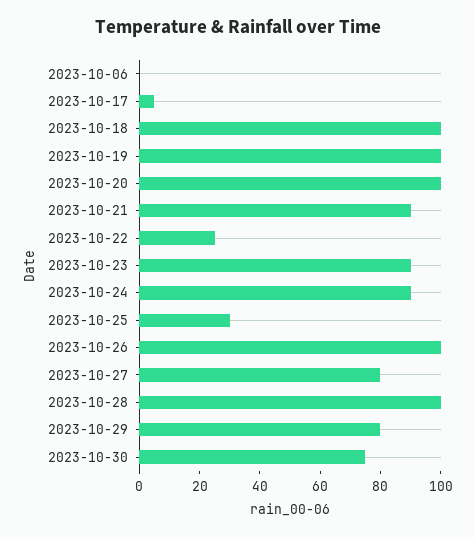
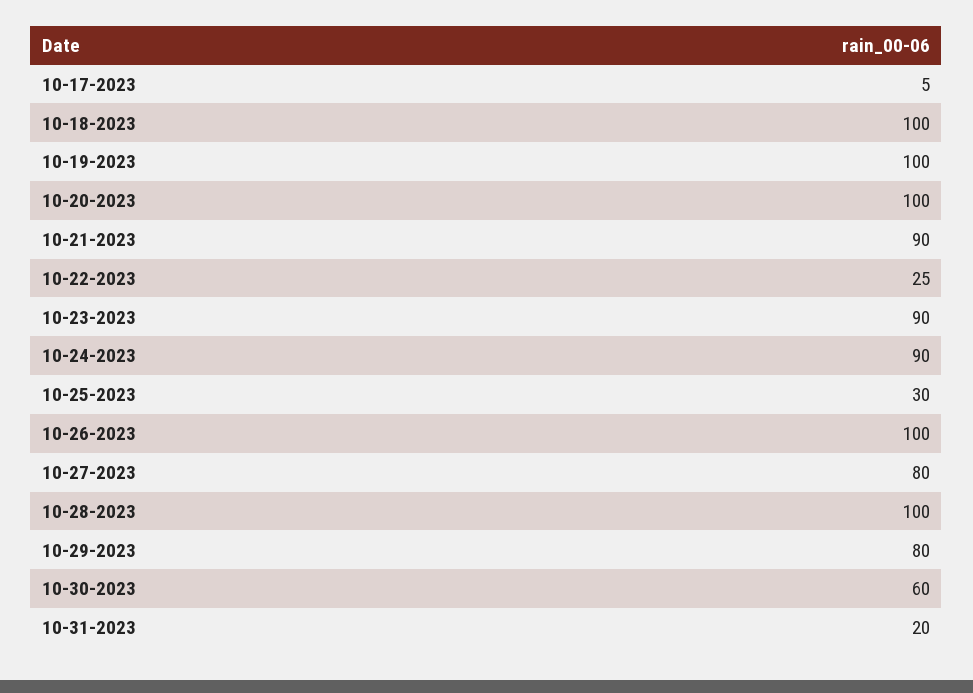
2023-10-06: 0 -> none
2023-10-30: 75 -> 60
10-31-2023: none -> 20

